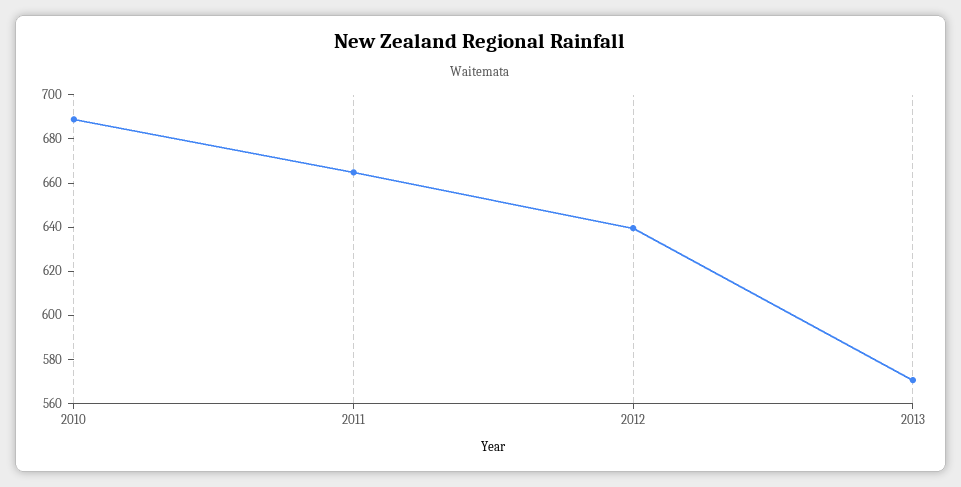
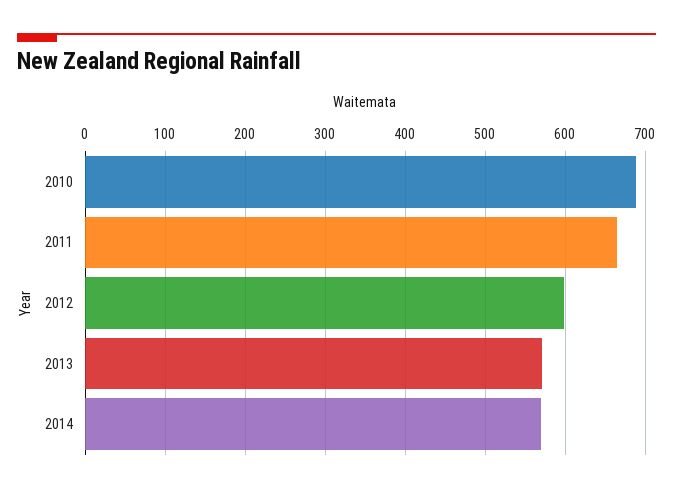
2012: 640 -> 600
2014: none -> 570

